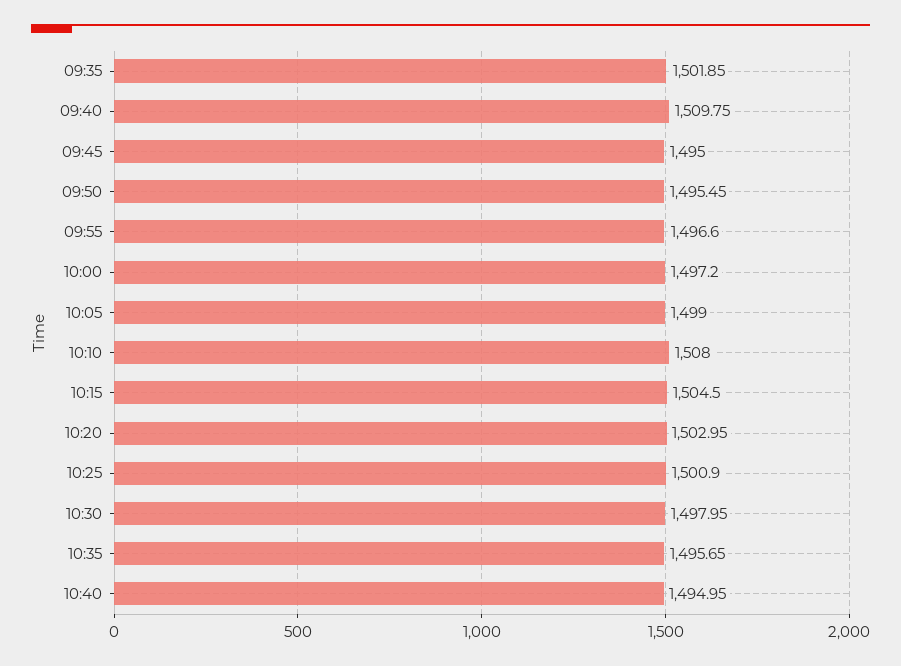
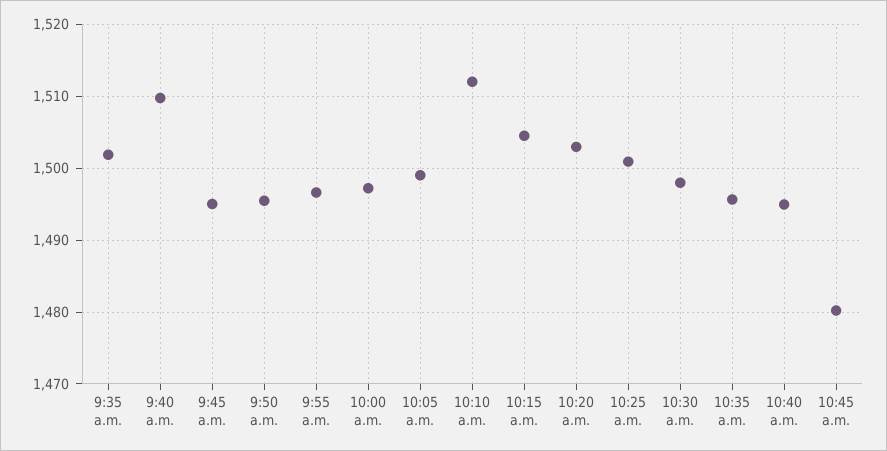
10:10: 1508 -> 1512
10:45 a.m.: none -> 1480

